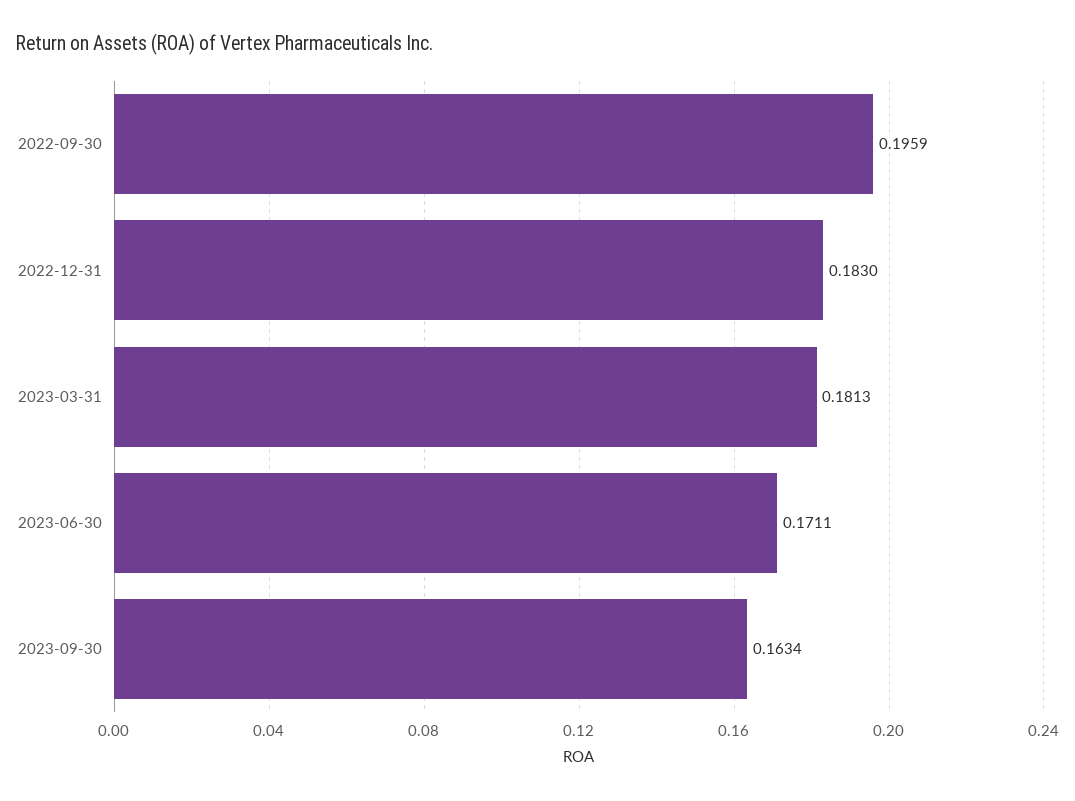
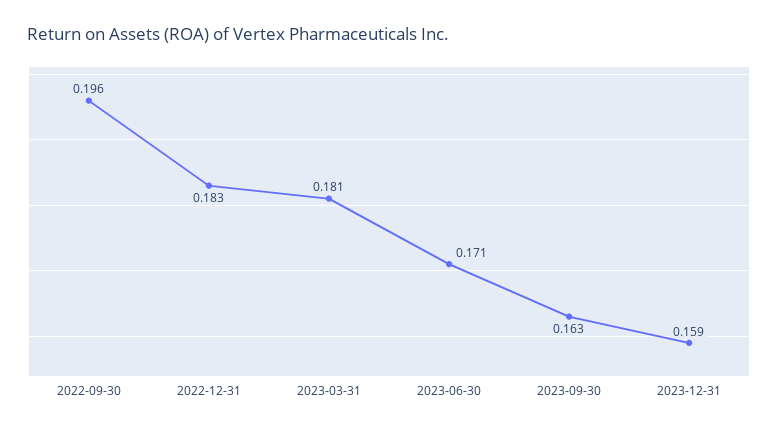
2023-12-31: none -> 0.159

